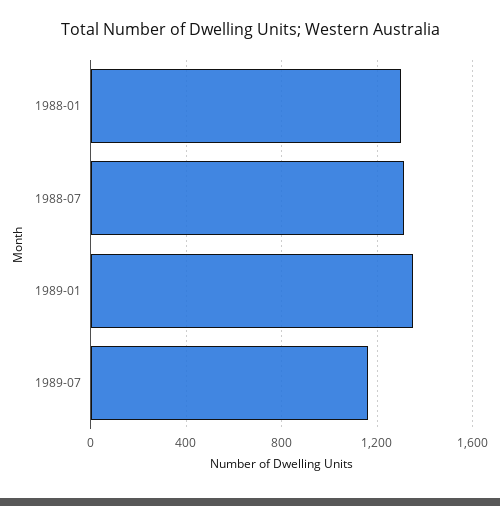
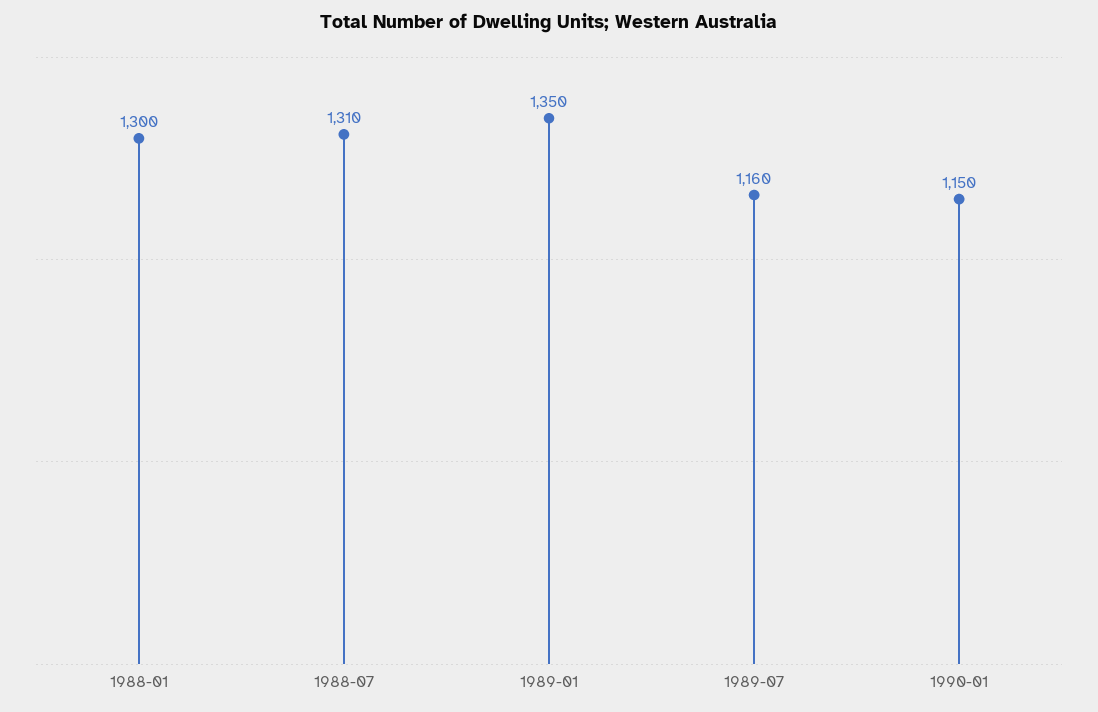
1990-01: none -> 1150

